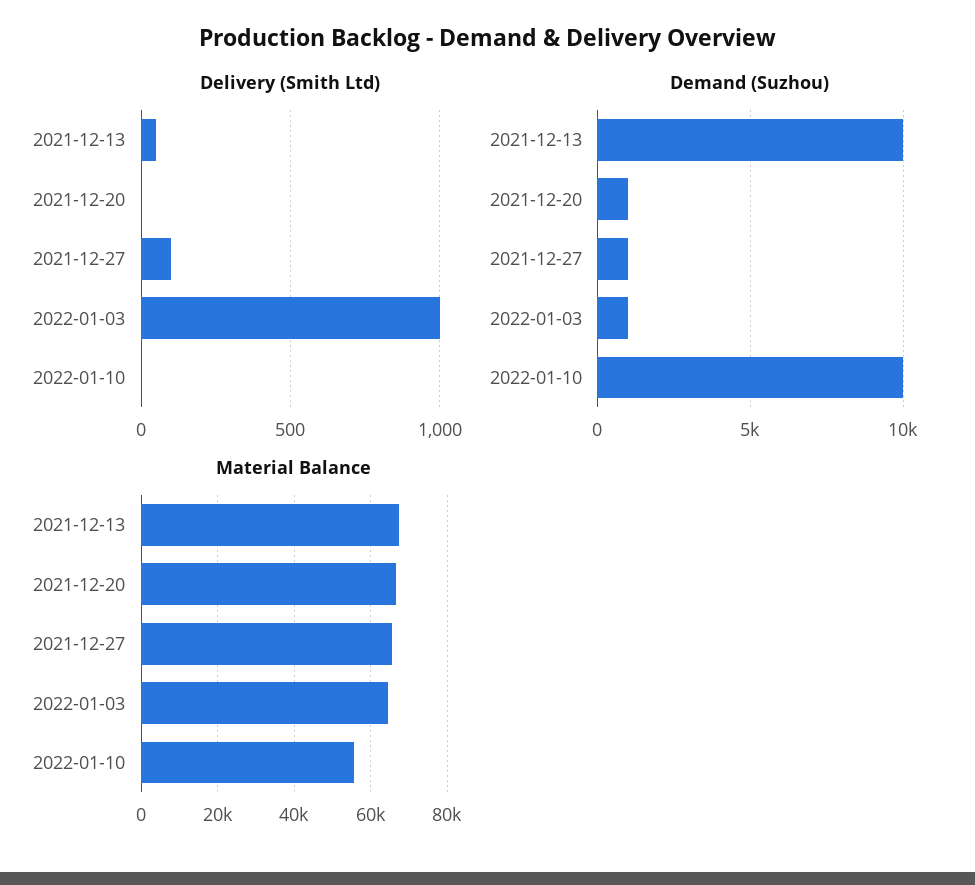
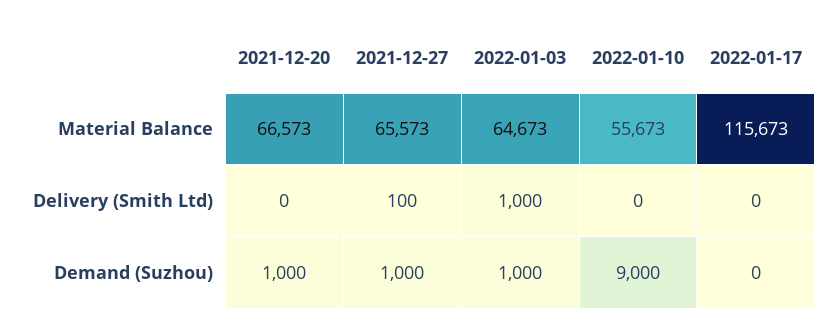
Delivery (Smith Ltd), 2021-12-13: 50 -> none
Demand (Suzhou), 2021-12-13: 10000 -> none
Demand (Suzhou), 2022-01-10: 10000 -> 9000
Material Balance, 2021-12-13: 68000 -> none
Material Balance, 2022-01-17: none -> 115673
Delivery (Smith Ltd), 2022-01-17: none -> 0
Demand (Suzhou), 2022-01-17: none -> 0

